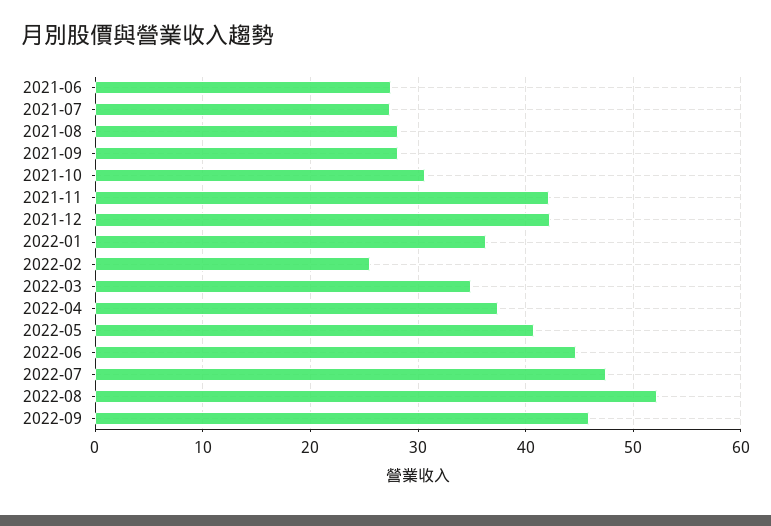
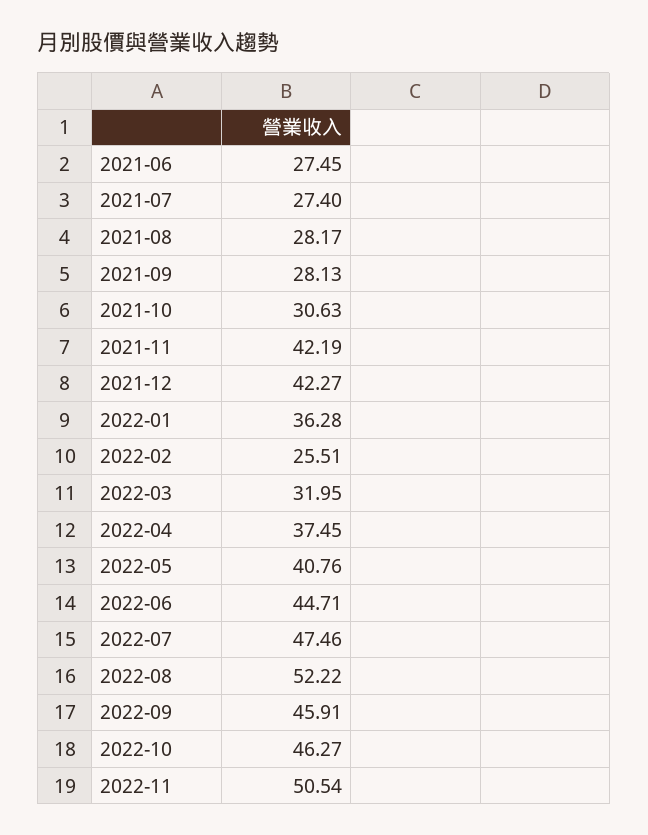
2022-03: 35 -> 31.95
2022-10: none -> 46.27
2022-11: none -> 50.54

